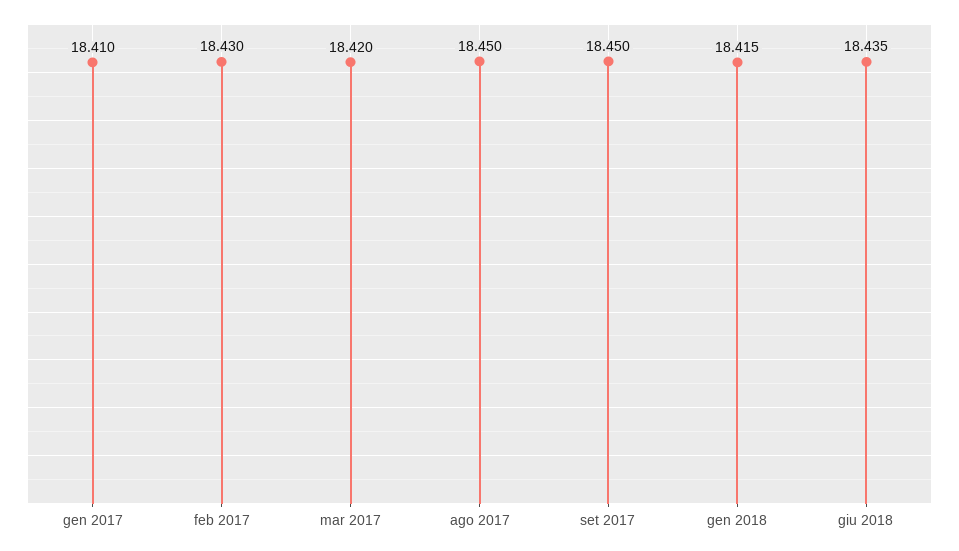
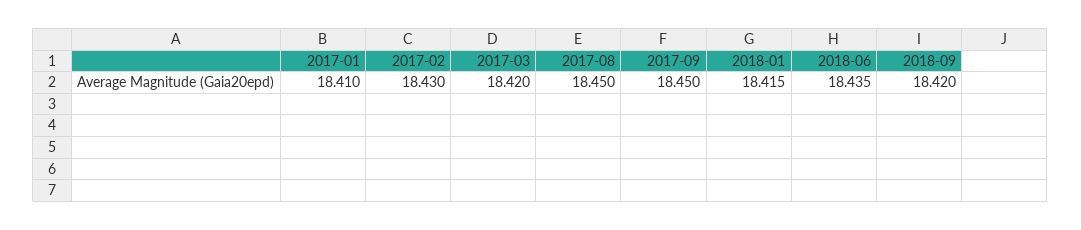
2018-09: none -> 18.42

